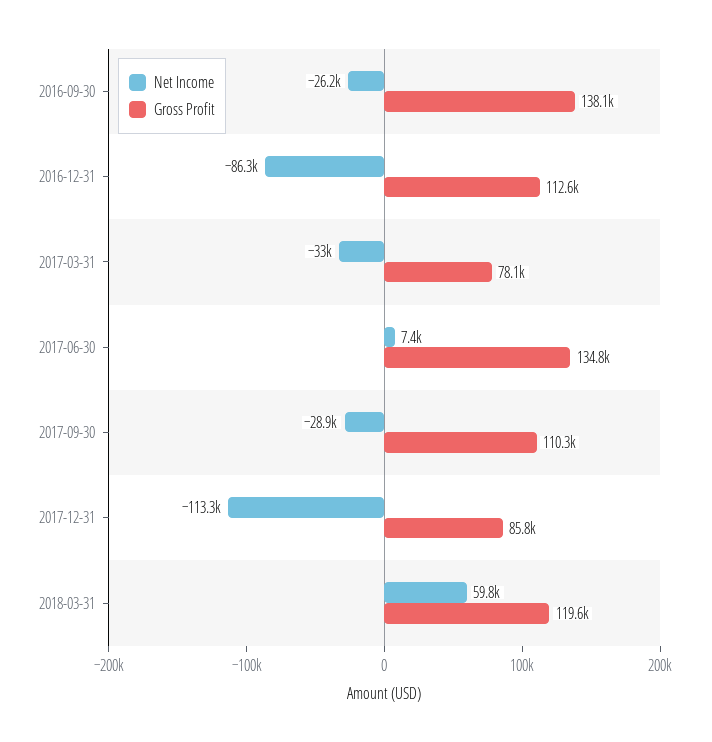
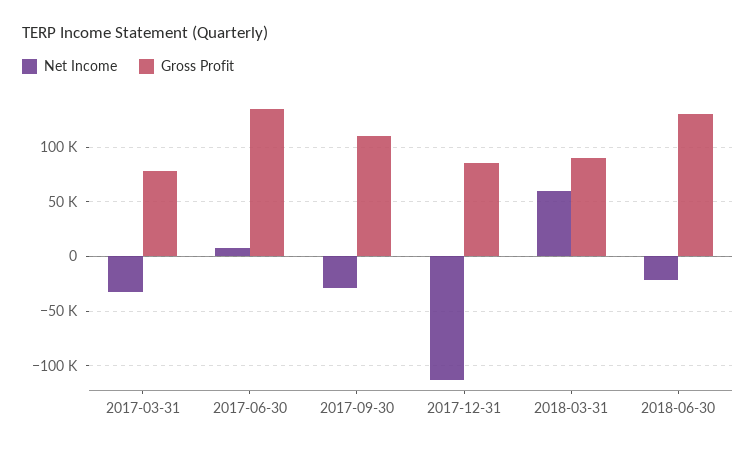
Net Income, 2016-09-30: -26200 -> none
Gross Profit, 2016-09-30: 138100 -> none
Net Income, 2016-12-31: -86300 -> none
Gross Profit, 2016-12-31: 112600 -> none
Gross Profit, 2018-03-31: 119600 -> 90000
Net Income, 2018-06-30: none -> -20000
Gross Profit, 2018-06-30: none -> 130000

